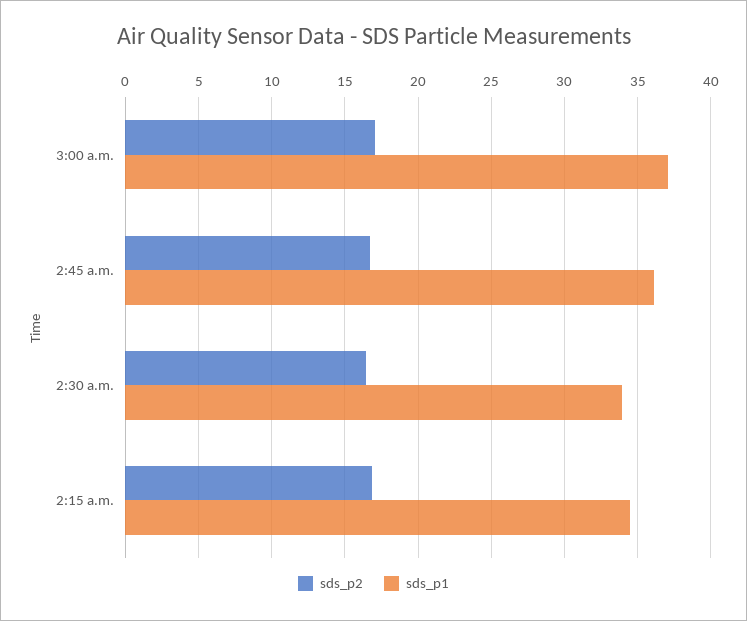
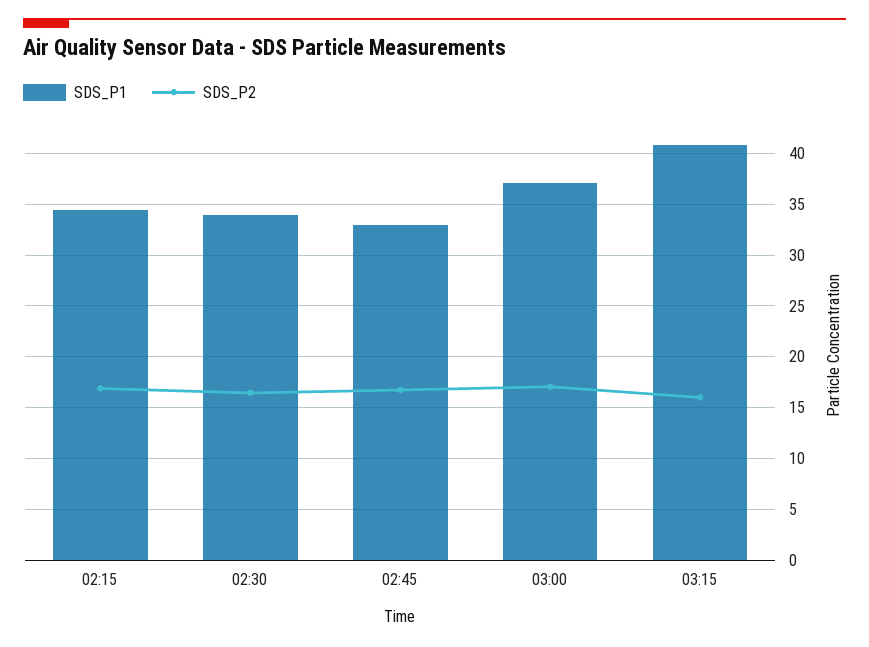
sds_p1, 2:45 a.m.: 36 -> 33
sds_p1, 03:15: none -> 41
sds_p2, 03:15: none -> 16

